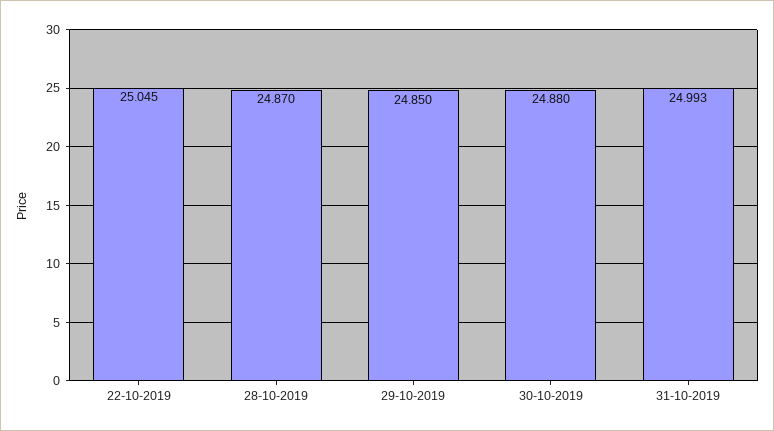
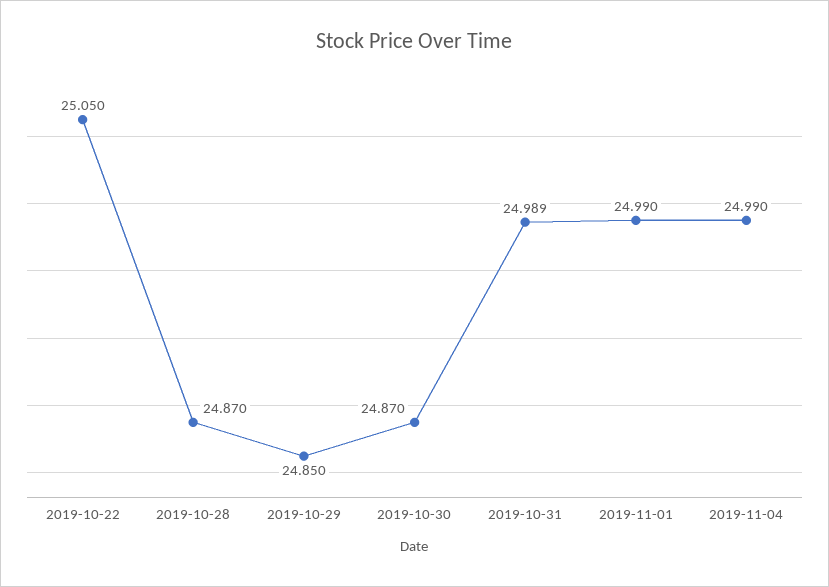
22-10-2019: 25.045 -> 25.05
30-10-2019: 24.88 -> 24.87
31-10-2019: 24.993 -> 24.989
2019-11-01: none -> 24.99
2019-11-04: none -> 24.99

